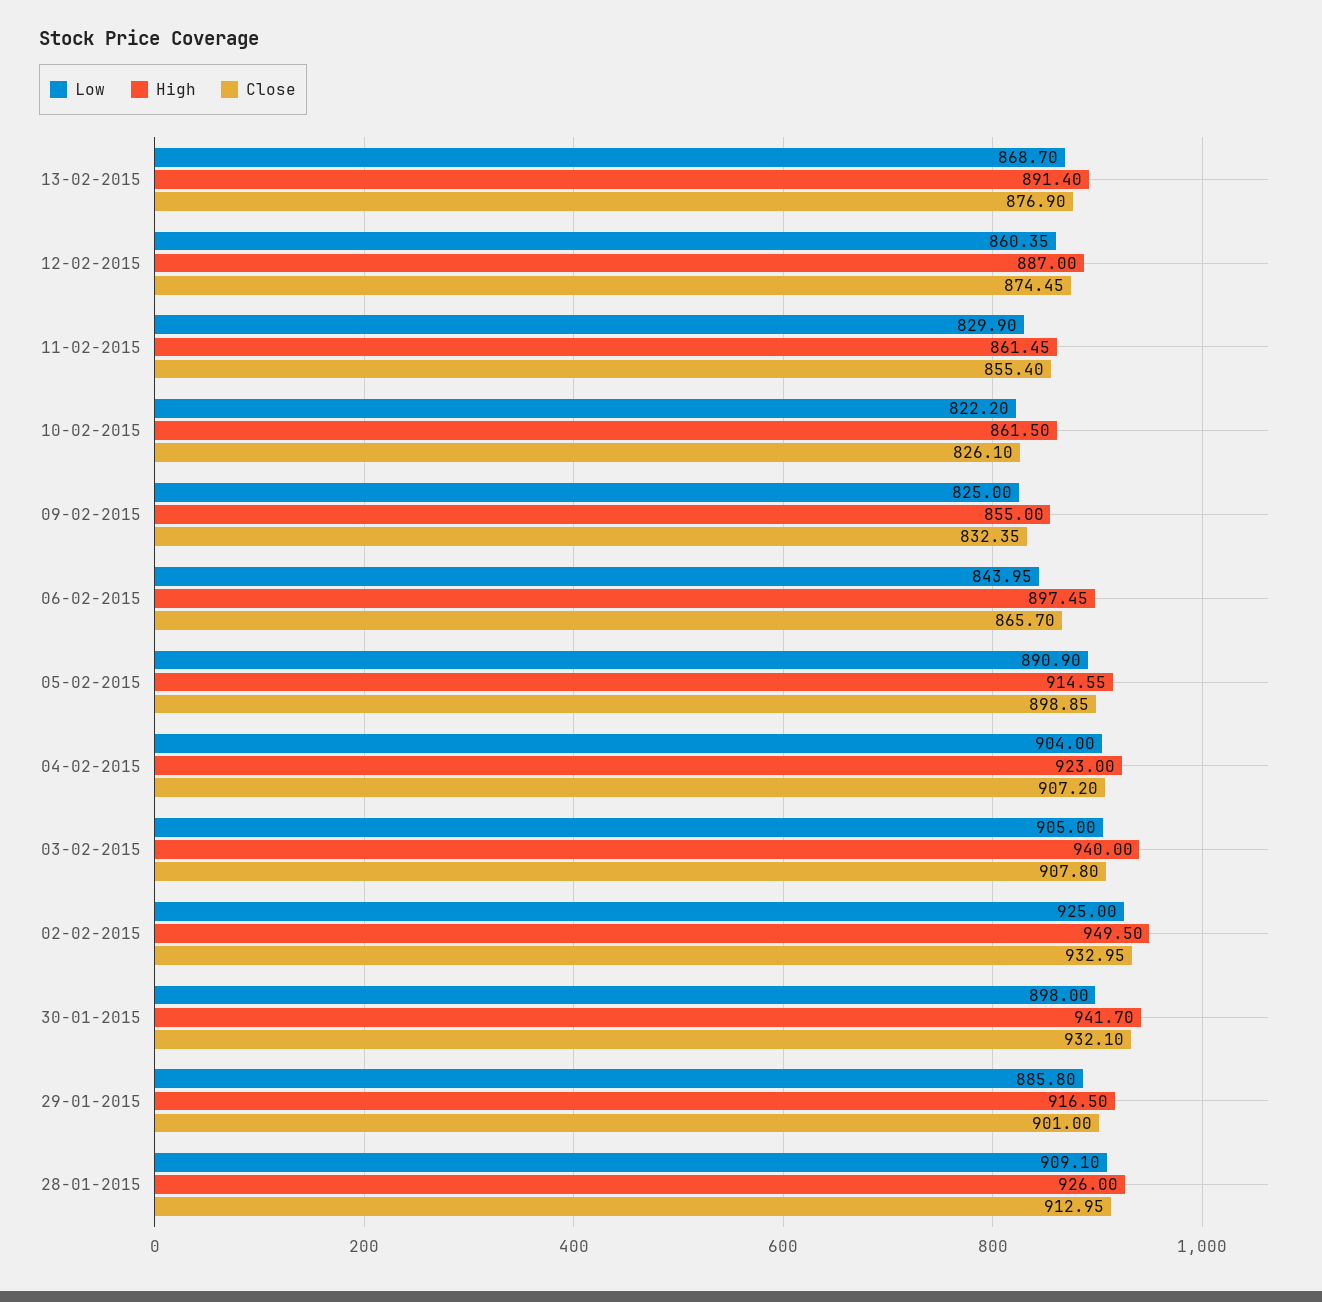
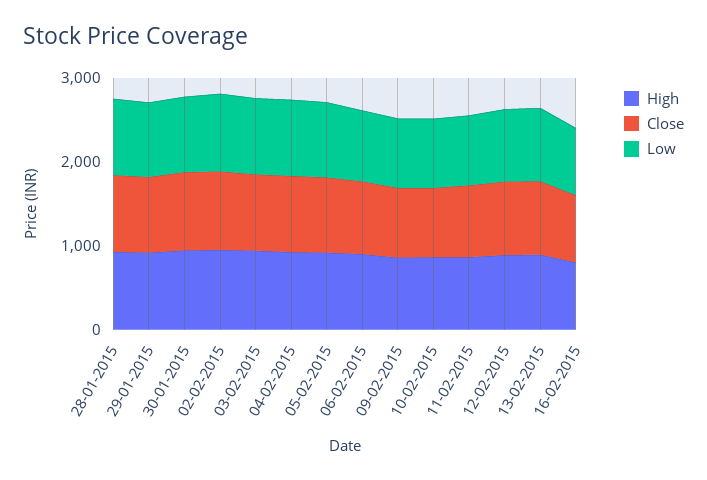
High, 16-02-2015: none -> 800
Close, 16-02-2015: none -> 800
Low, 16-02-2015: none -> 800

